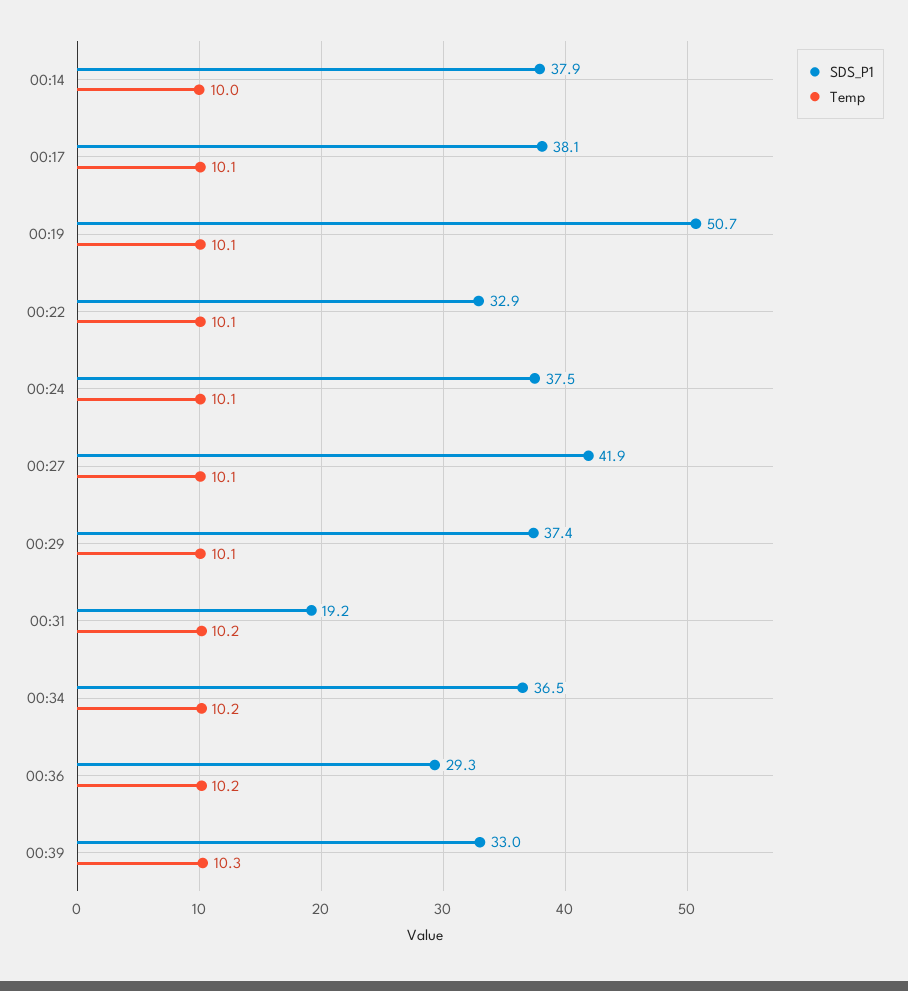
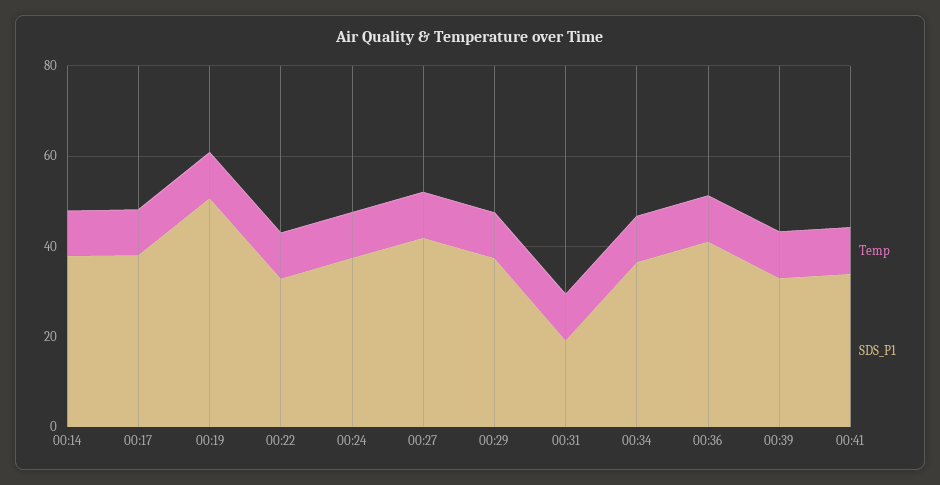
SDS_P1, 00:36: 29.3 -> 40
Temp, 00:41: none -> 10
SDS_P1, 00:41: none -> 35

